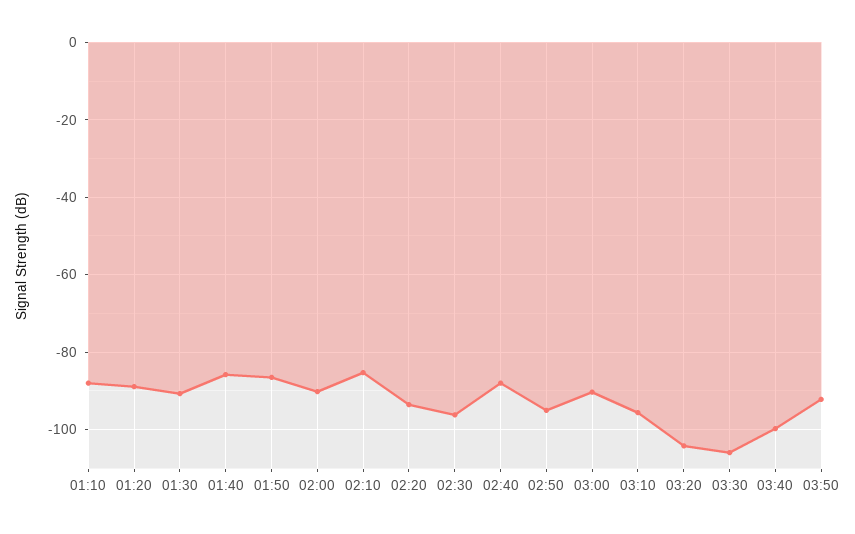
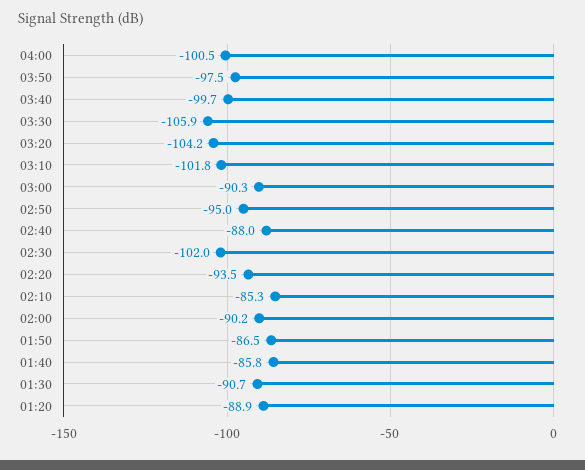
01:10: -88 -> none
02:30: -96 -> -102
03:10: -96 -> -101.8
03:50: -92 -> -97.5
04:00: none -> -100.5

